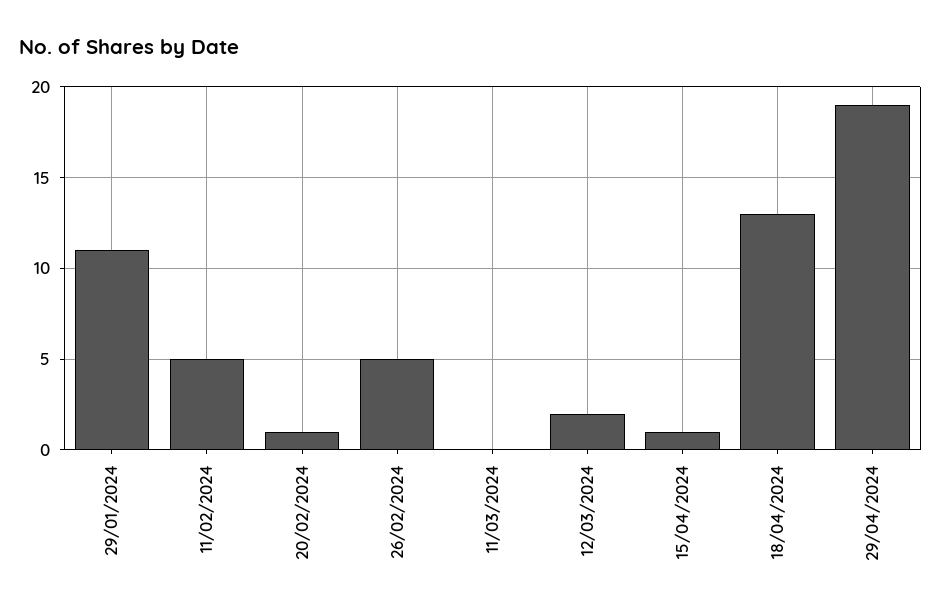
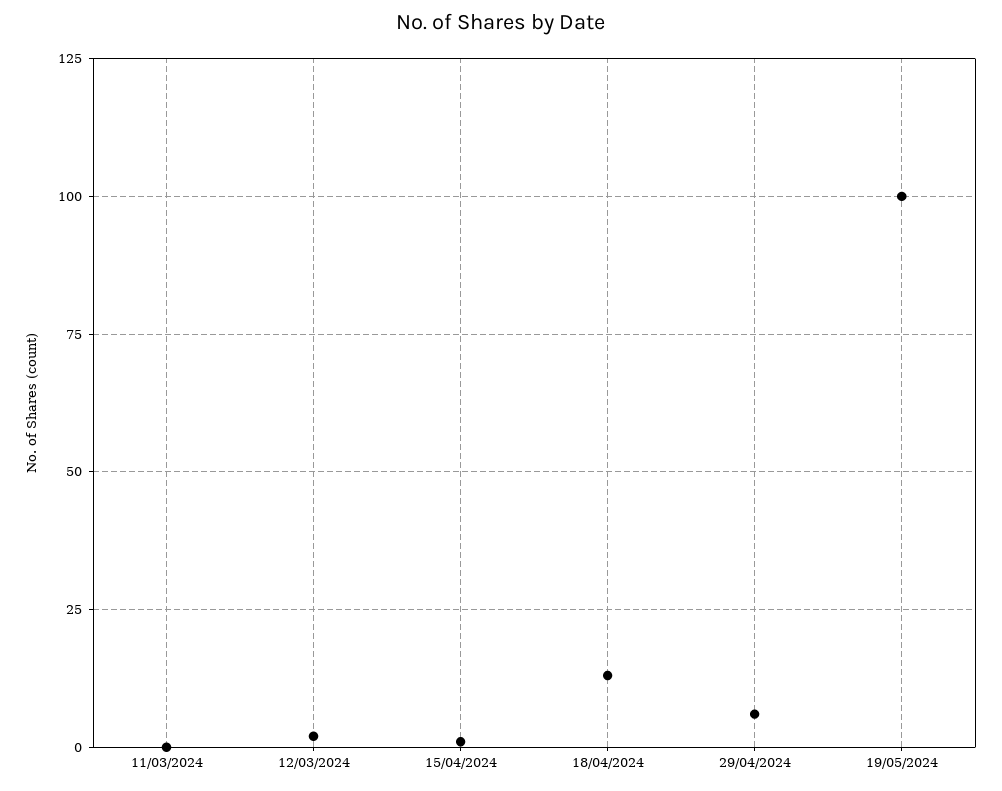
29/01/2024: 11 -> none
11/02/2024: 5 -> none
20/02/2024: 1 -> none
26/02/2024: 5 -> none
29/04/2024: 19 -> 5
19/05/2024: none -> 100

